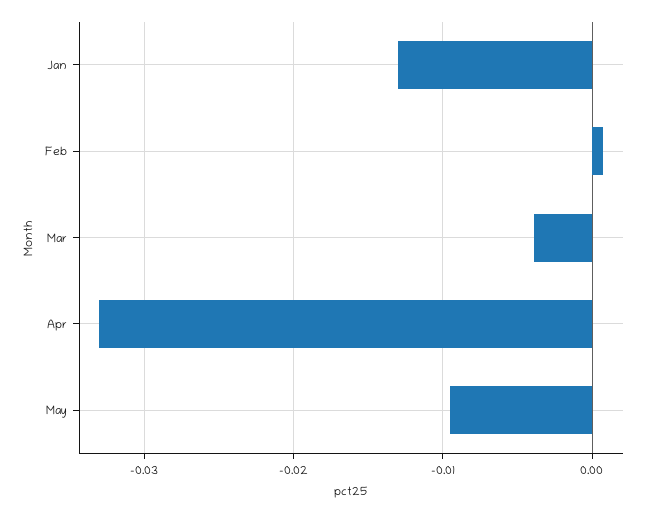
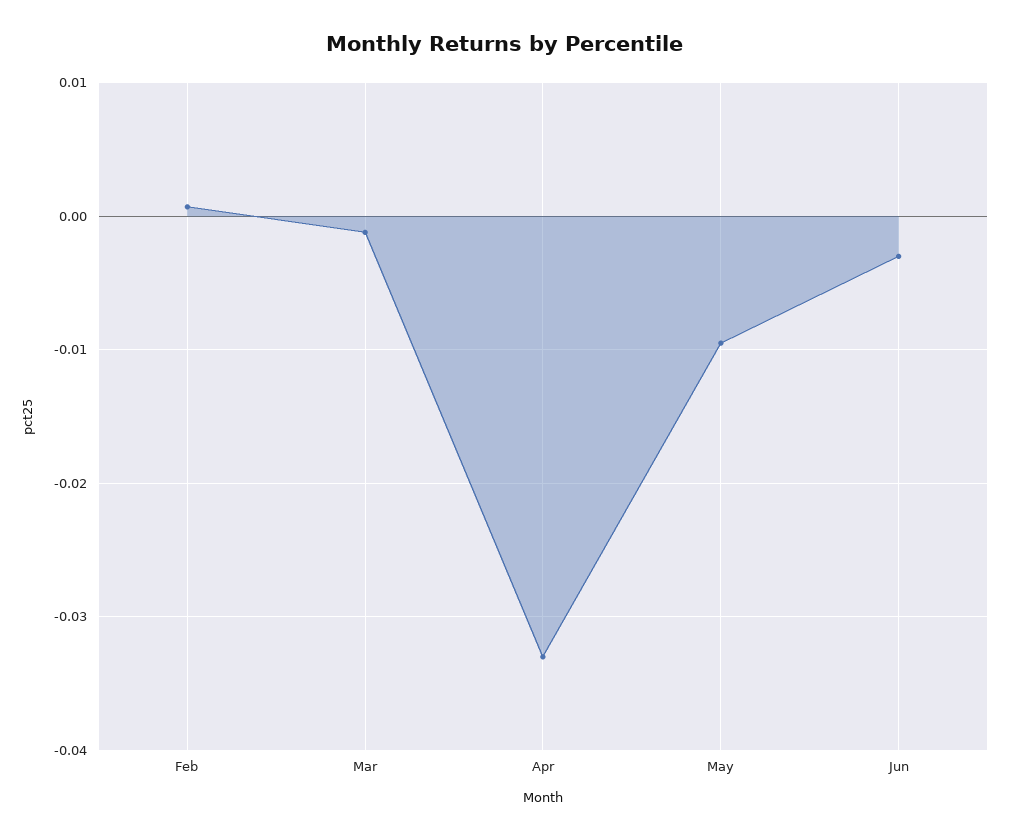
Jan: -0.013 -> none
Mar: -0.004 -> -0.001
Jun: none -> -0.003

